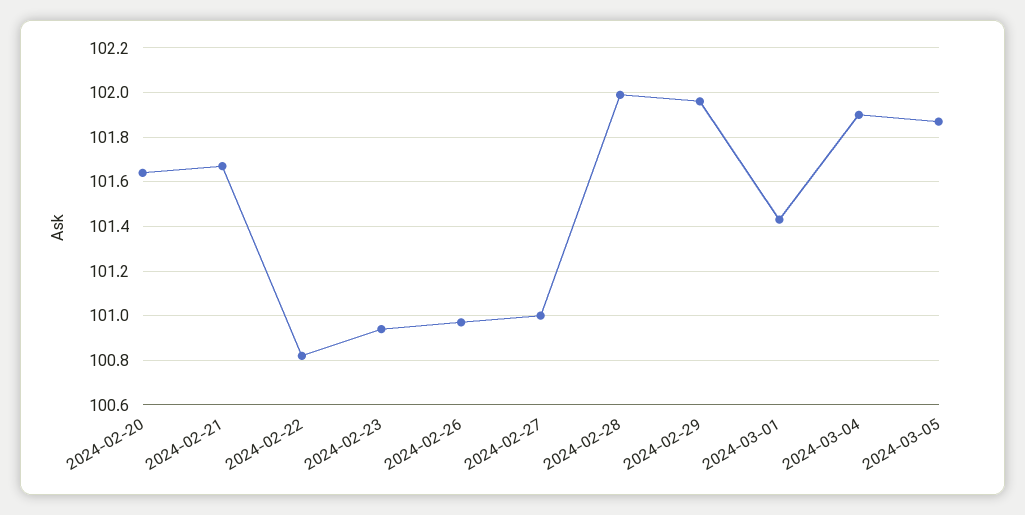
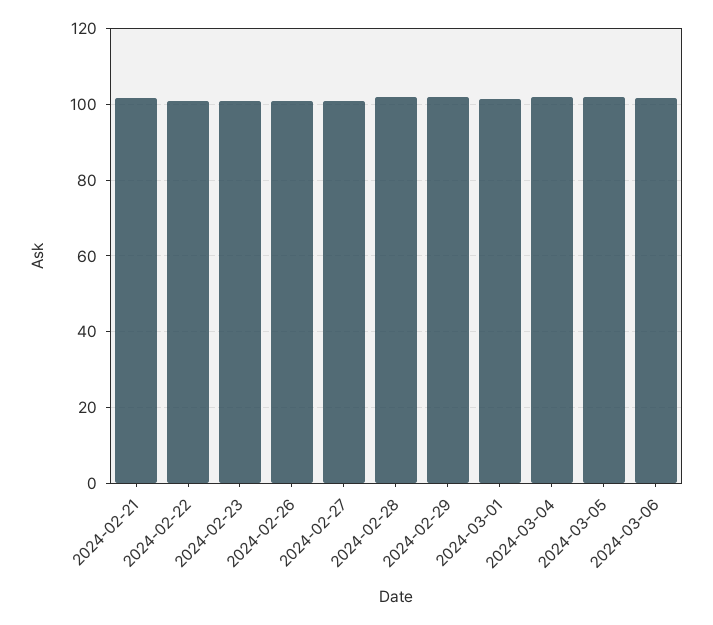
2024-02-20: 101.65 -> none
2024-03-06: none -> 102

